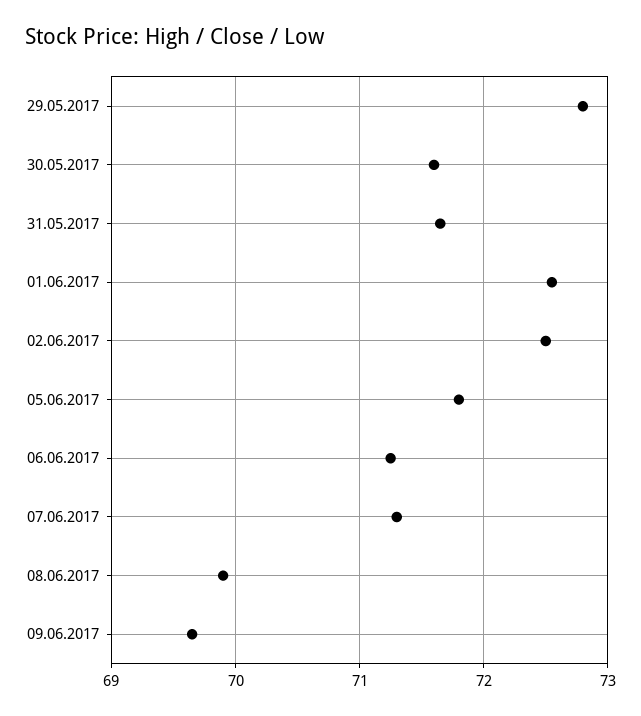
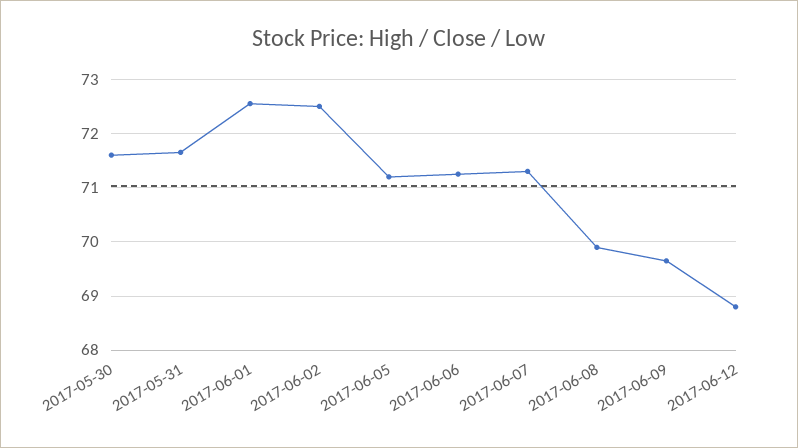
29.05.2017: 72.8 -> none
05.06.2017: 71.8 -> 71.2
2017-06-12: none -> 68.8

